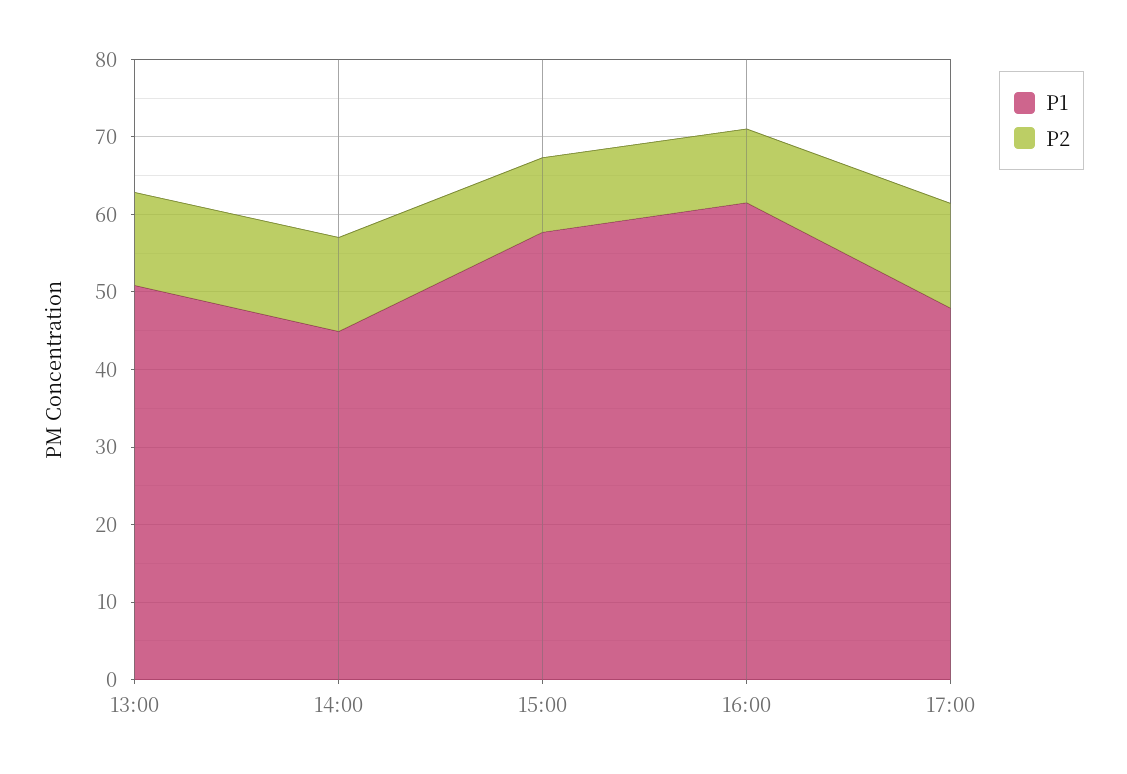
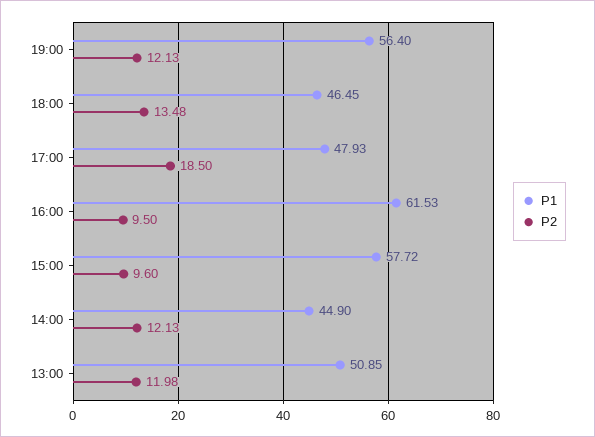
P2, 17:00: 14 -> 18.5
P1, 19:00: none -> 56.4
P2, 19:00: none -> 12.13
P1, 18:00: none -> 46.45
P2, 18:00: none -> 13.48

